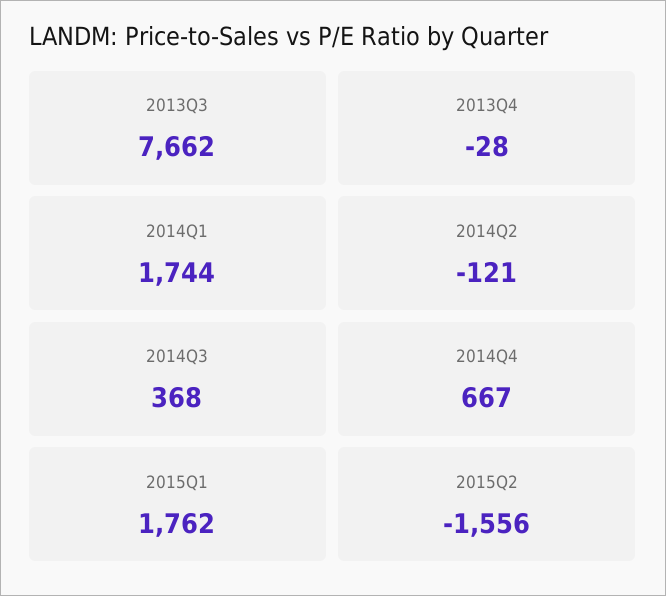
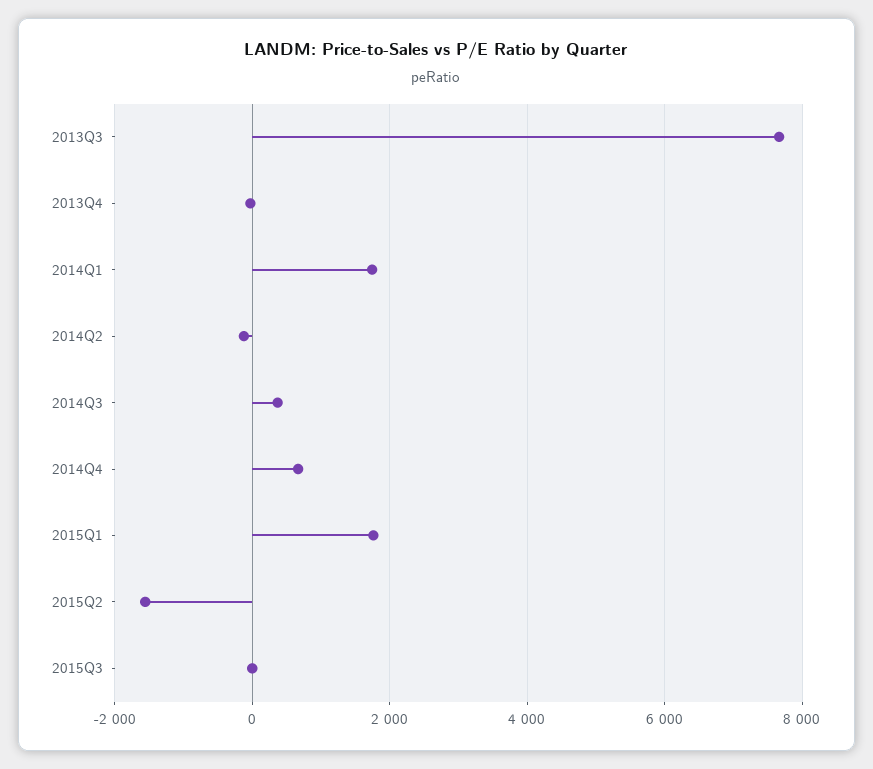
2015Q3: none -> 0

